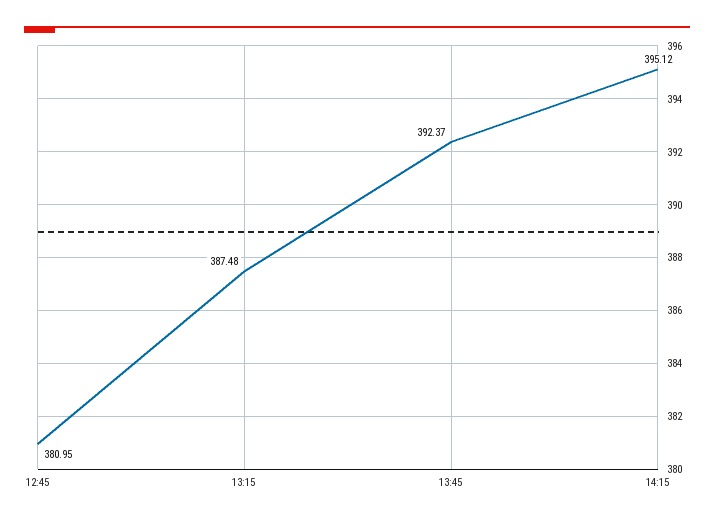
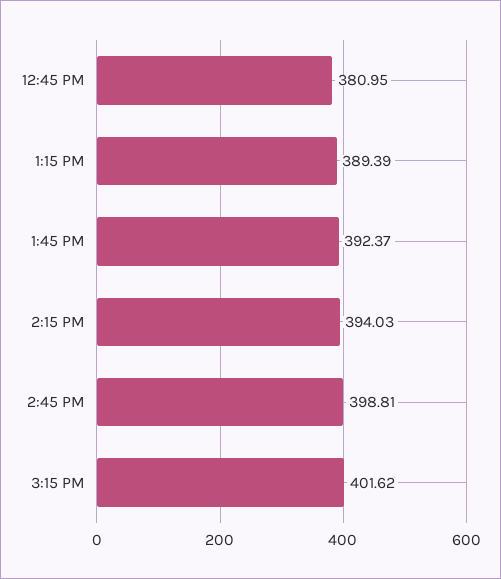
13:15: 387.48 -> 389.39
14:15: 395.12 -> 394.03
2:45 PM: none -> 398.81
3:15 PM: none -> 401.62

